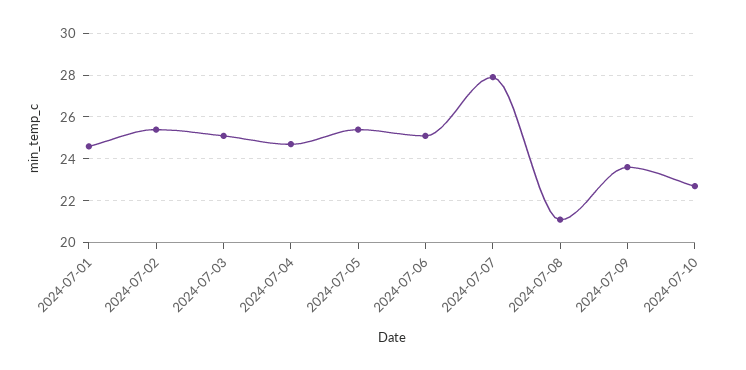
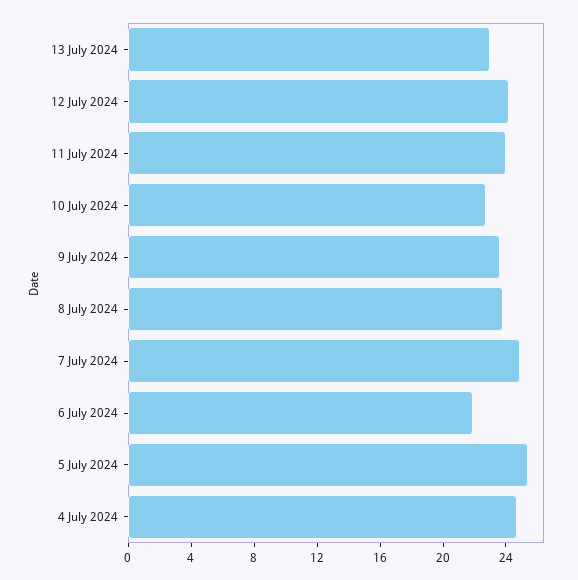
2024-07-01: 24.5 -> none
2024-07-02: 25.5 -> none
2024-07-03: 25 -> none
2024-07-06: 25 -> 22
2024-07-07: 28 -> 25
2024-07-08: 21 -> 24
13 July 2024: none -> 23
12 July 2024: none -> 24
11 July 2024: none -> 24

